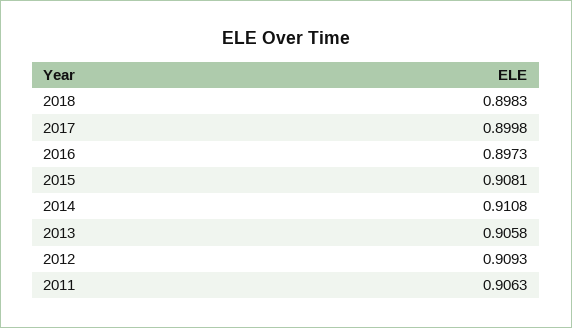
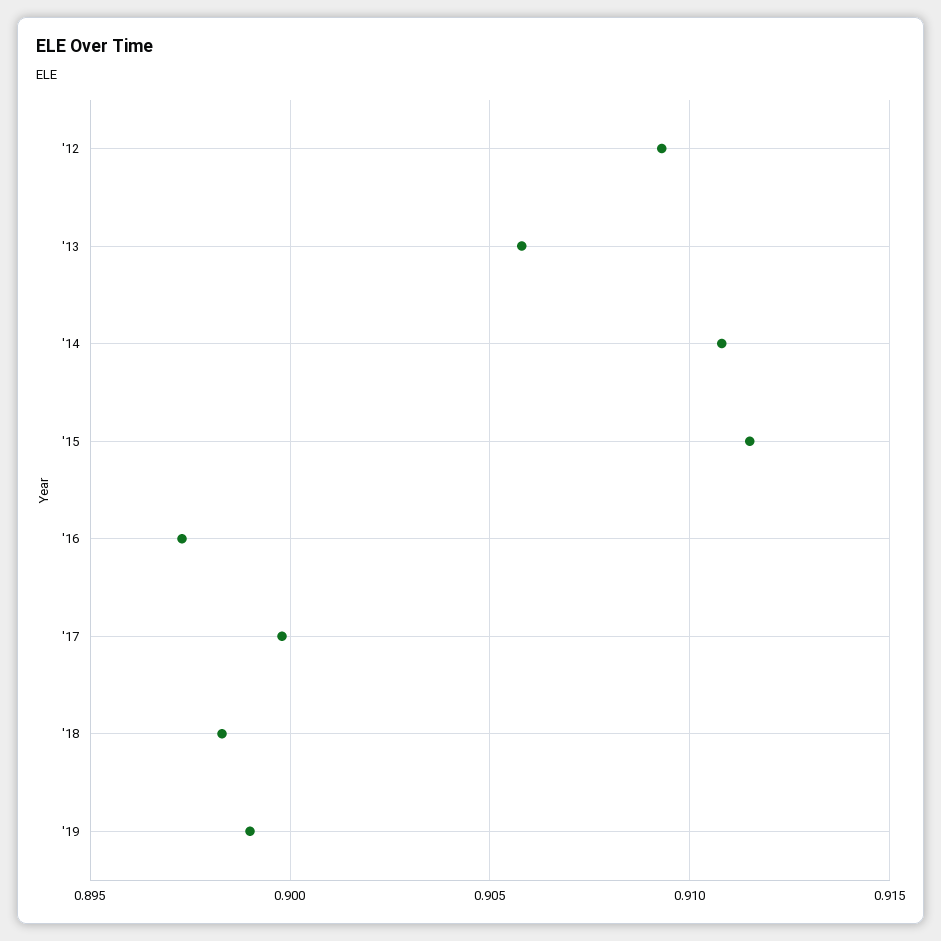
2015: 0.9081 -> 0.9115
2011: 0.9063 -> none
'19: none -> 0.899

